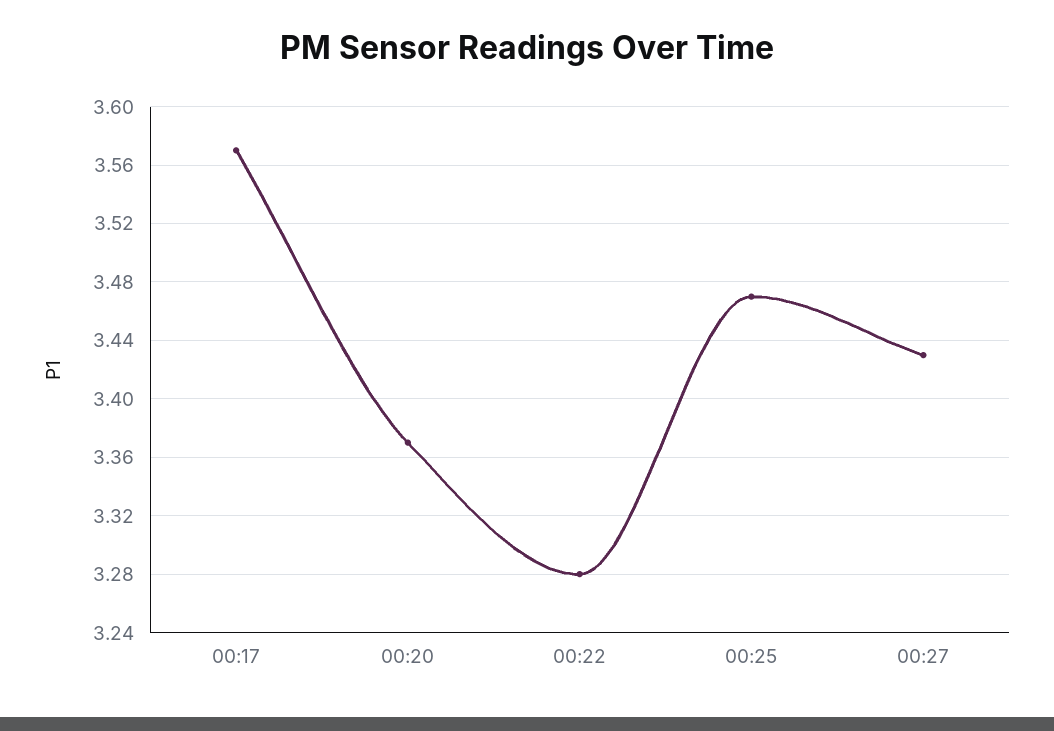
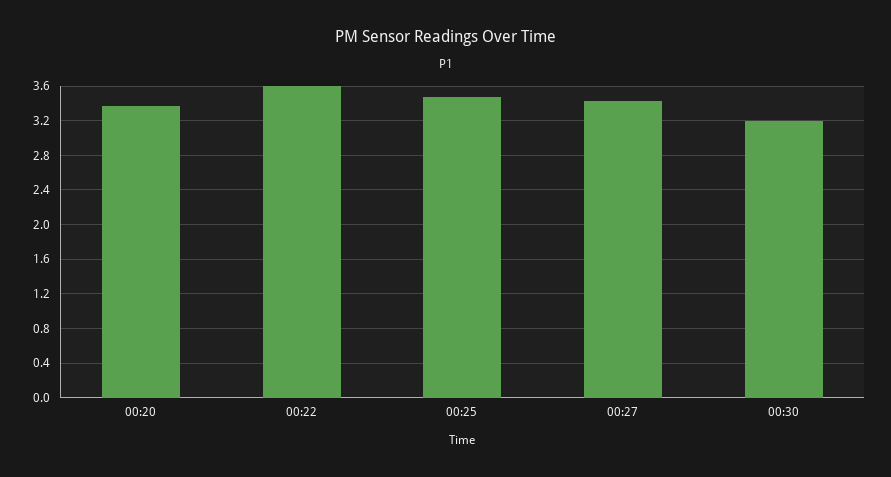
00:17: 3.57 -> none
00:22: 3.28 -> 3.6
00:30: none -> 3.2

